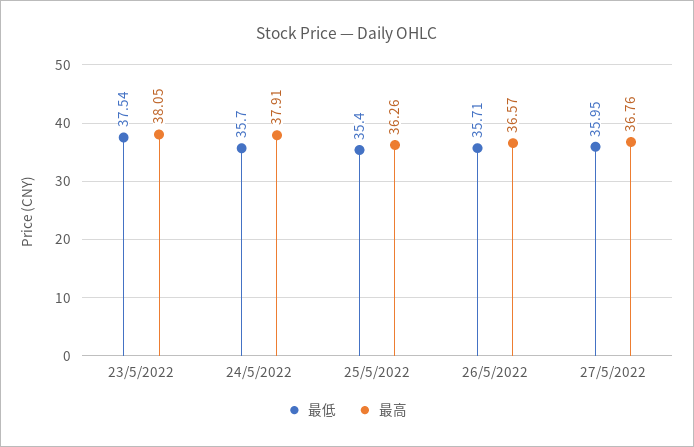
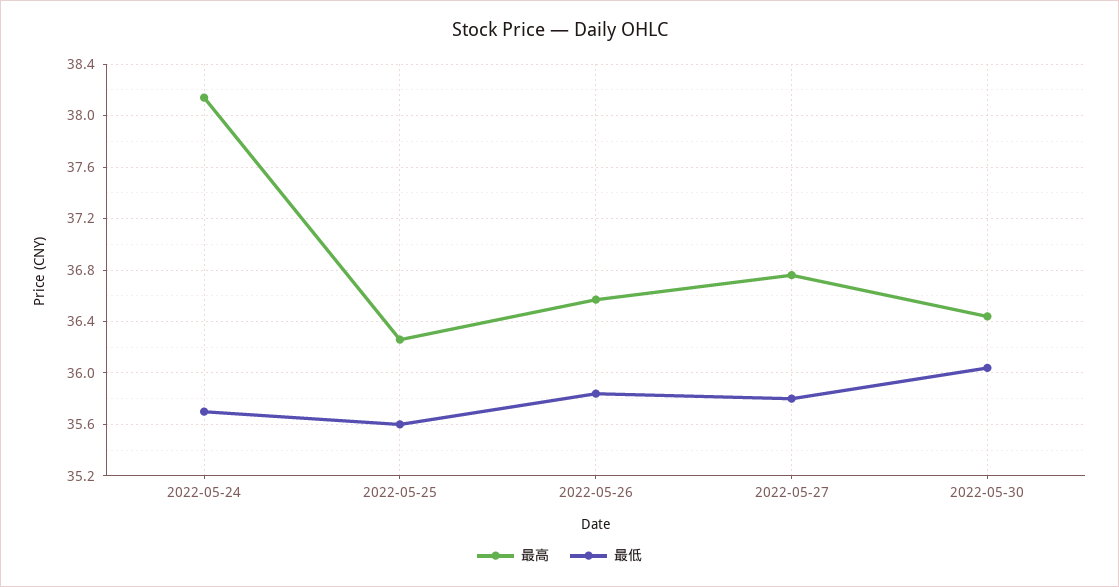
最低, 23/5/2022: 37.54 -> none
最高, 23/5/2022: 38.05 -> none
最高, 24/5/2022: 37.91 -> 38.15
最低, 25/5/2022: 35.4 -> 35.6
最低, 26/5/2022: 35.71 -> 35.85
最低, 27/5/2022: 35.95 -> 35.8
最高, 2022-05-30: none -> 36.45
最低, 2022-05-30: none -> 36.05

